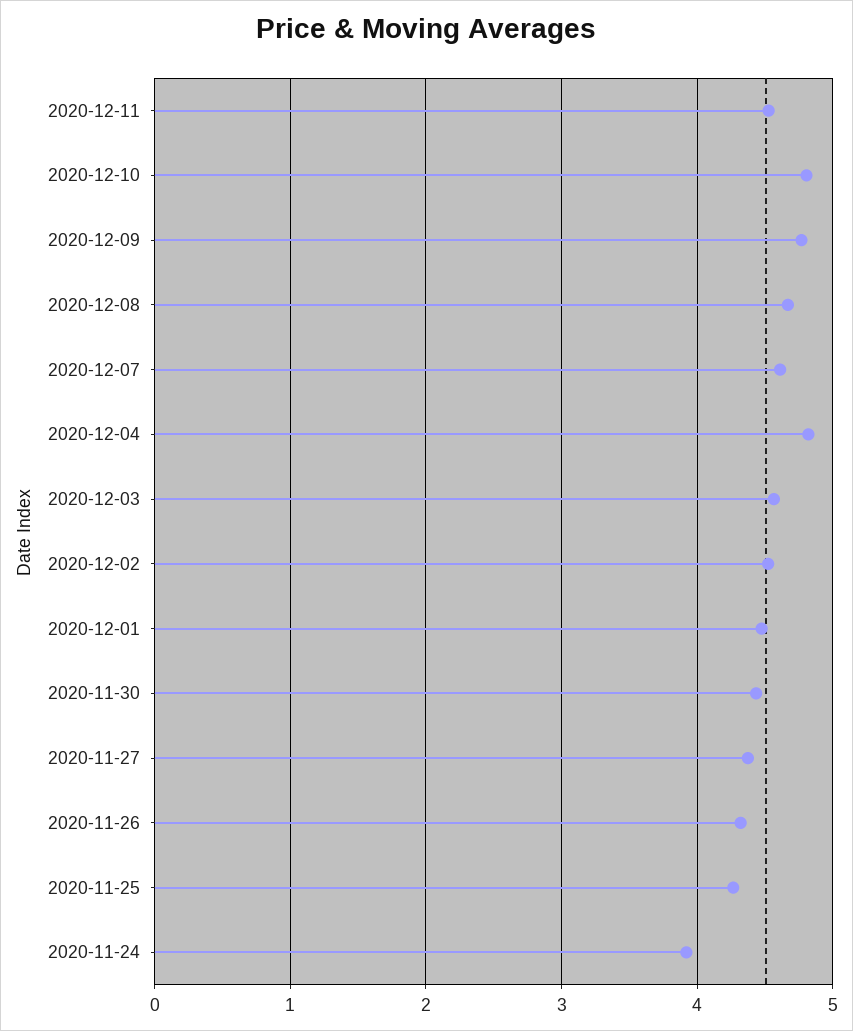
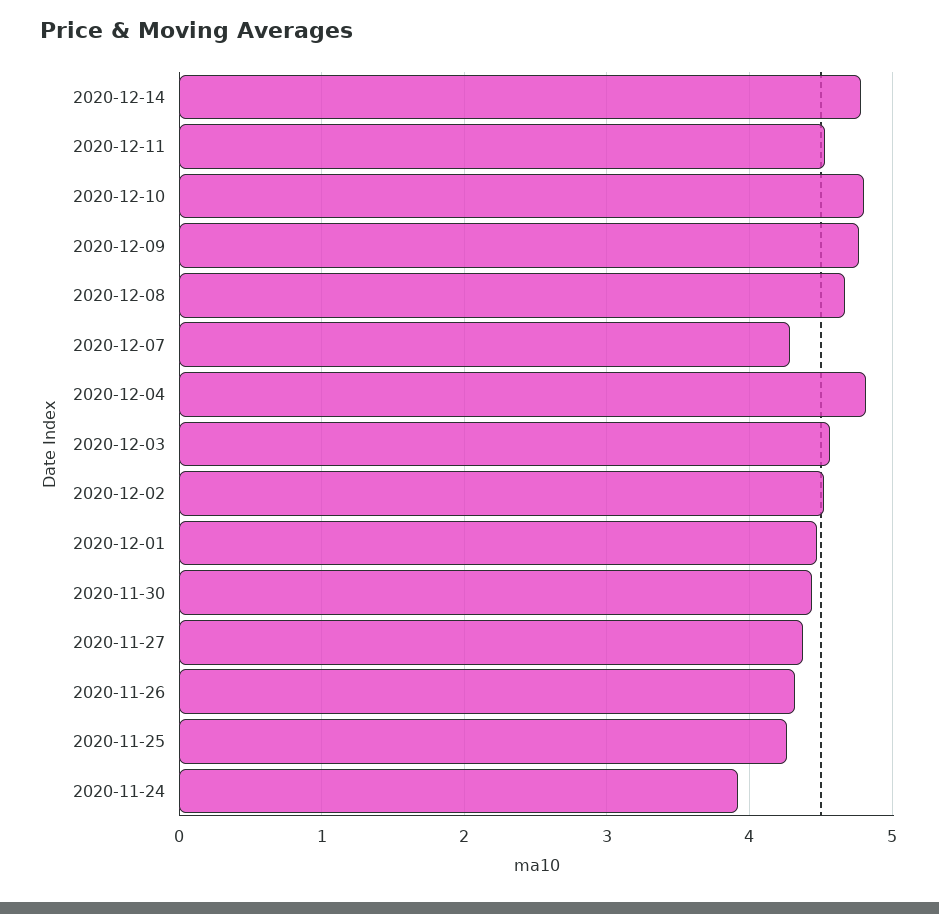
2020-12-07: 4.6 -> 4.3
2020-12-14: none -> 4.8

